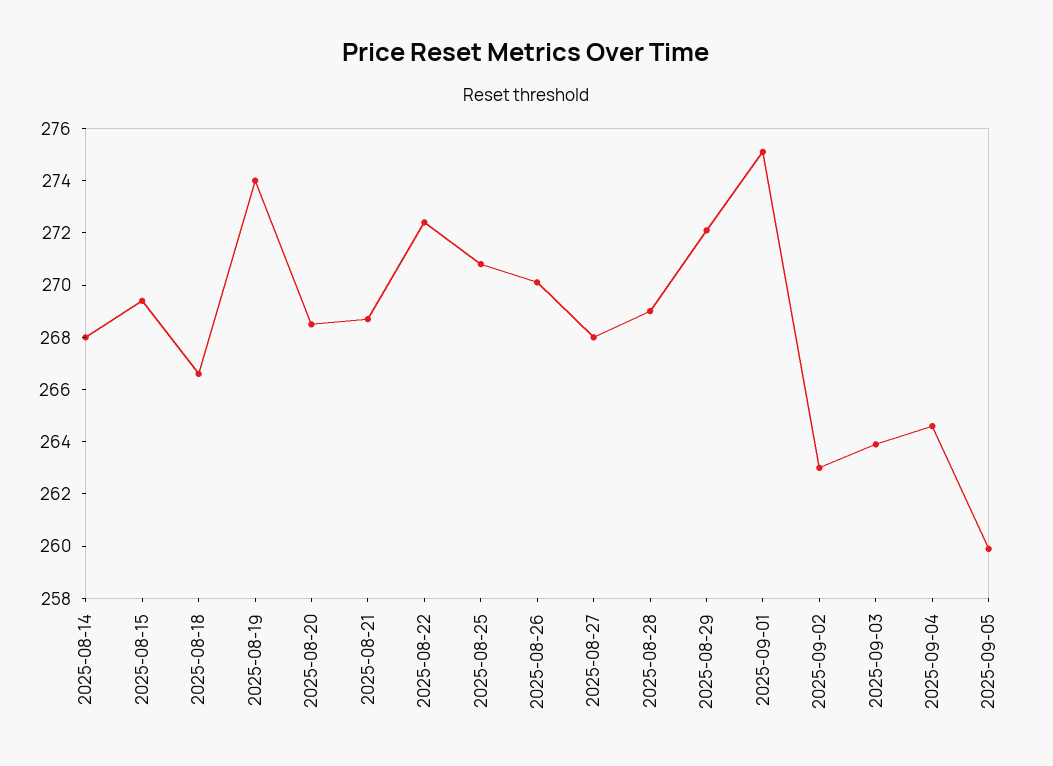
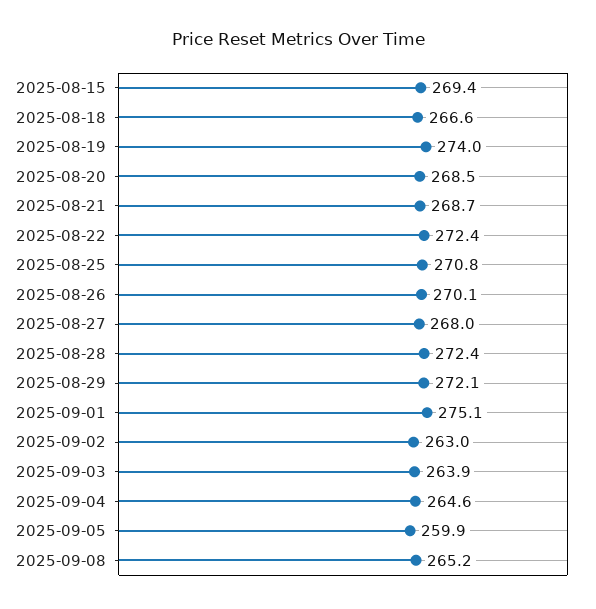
2025-08-14: 268 -> none
2025-08-28: 269 -> 272.4
2025-09-08: none -> 265.2

